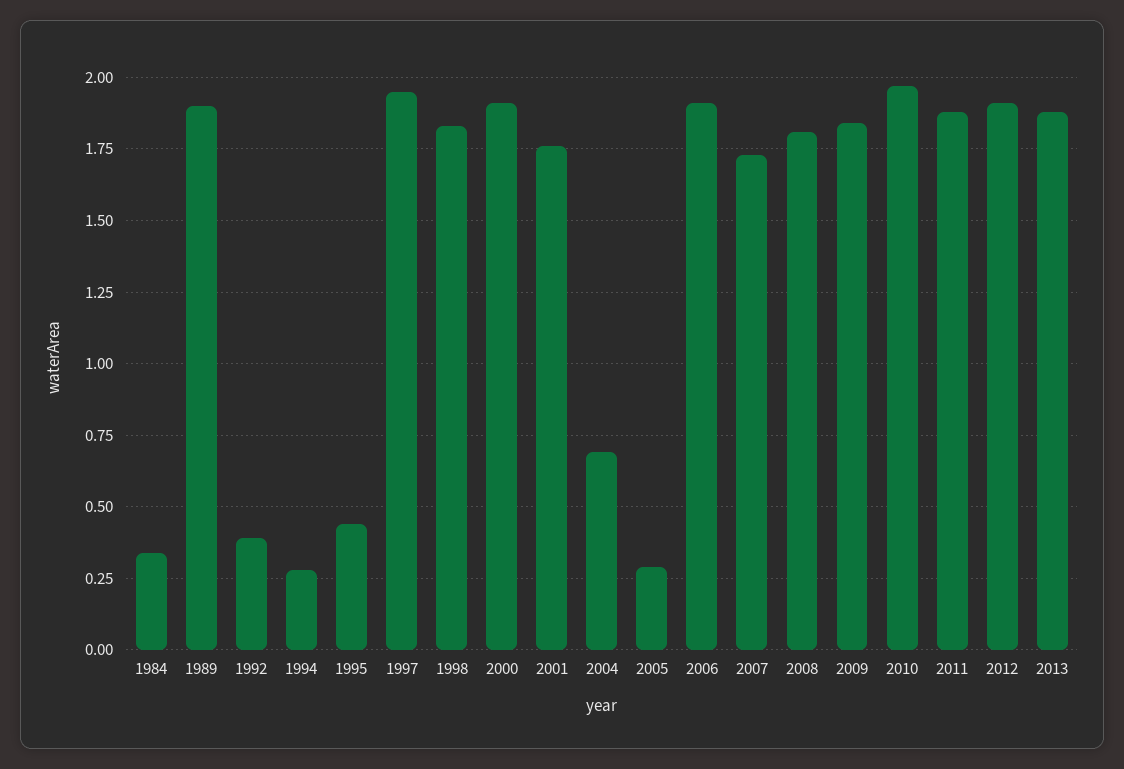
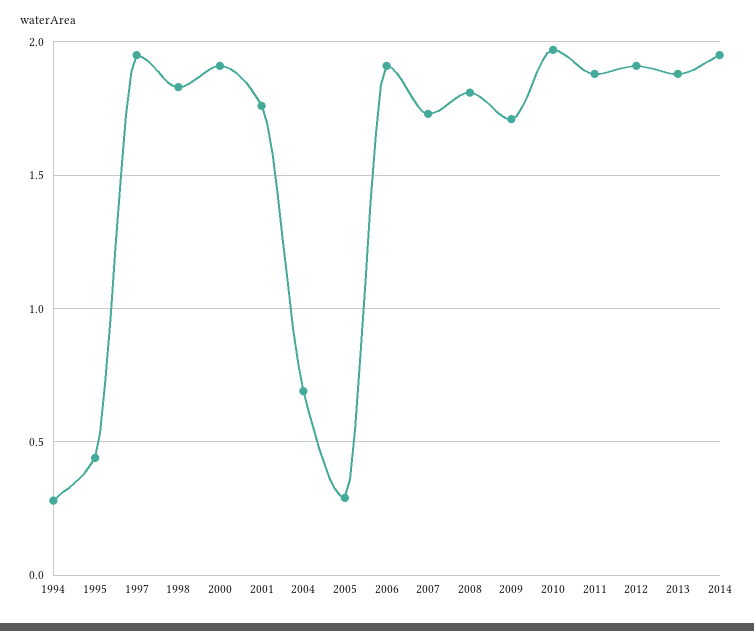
1984: 0.35 -> none
1989: 1.9 -> none
1992: 0.4 -> none
2009: 1.85 -> 1.7
2014: none -> 1.95

